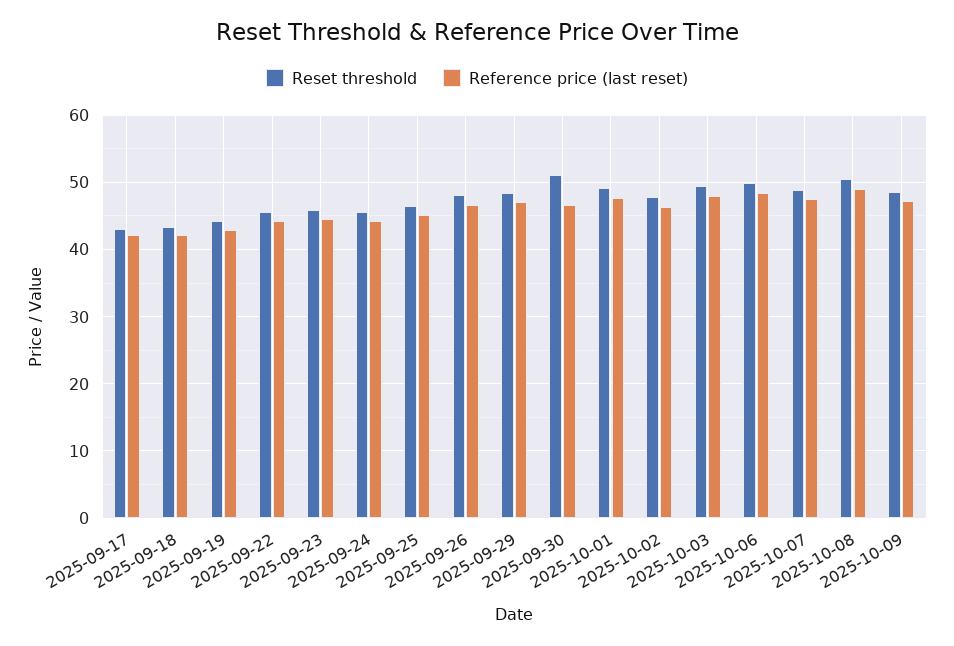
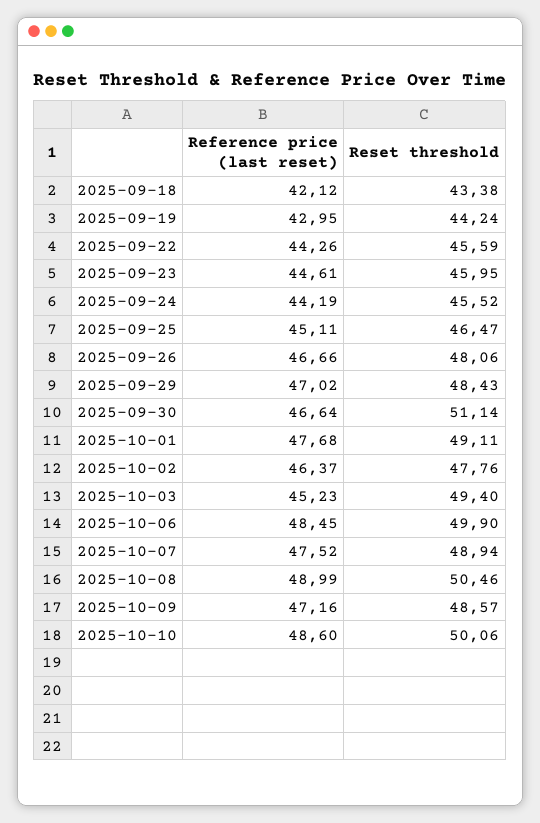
Reset threshold, 2025-09-17: 43 -> none
Reference price (last reset), 2025-09-17: 42 -> none
Reference price (last reset), 2025-10-03: 48 -> 45.23
Reference price (last reset), 2025-10-10: none -> 48.6
Reset threshold, 2025-10-10: none -> 50.06

